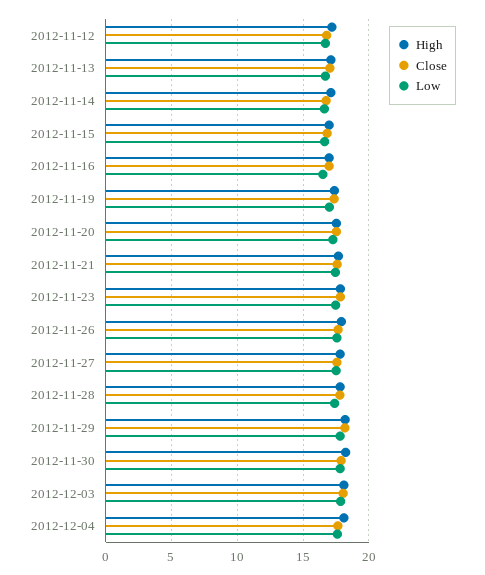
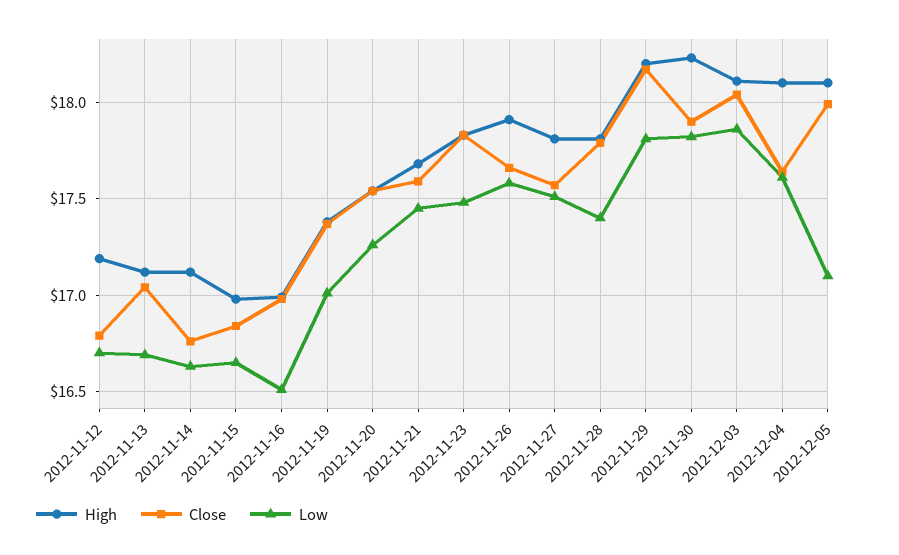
High, 2012-12-05: none -> 18.1
Close, 2012-12-05: none -> 18
Low, 2012-12-05: none -> 17.1

